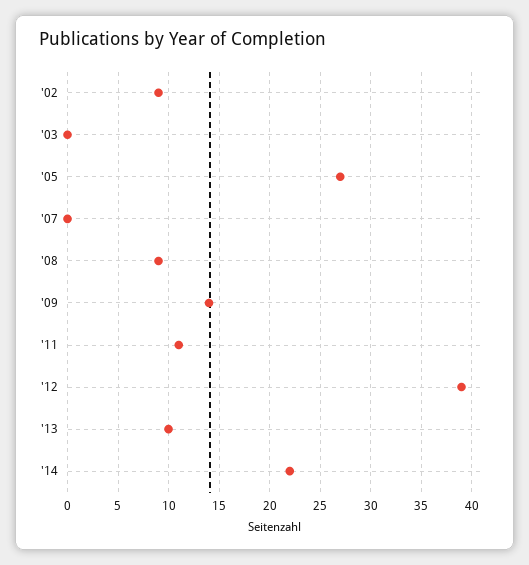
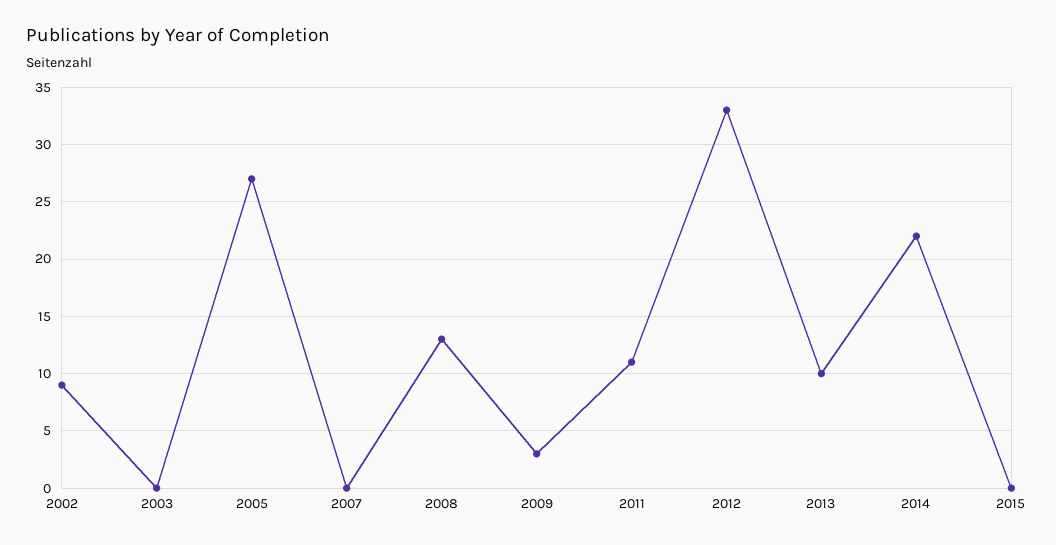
'08: 9 -> 13
'09: 14 -> 3
'12: 39 -> 33
2015: none -> 0

